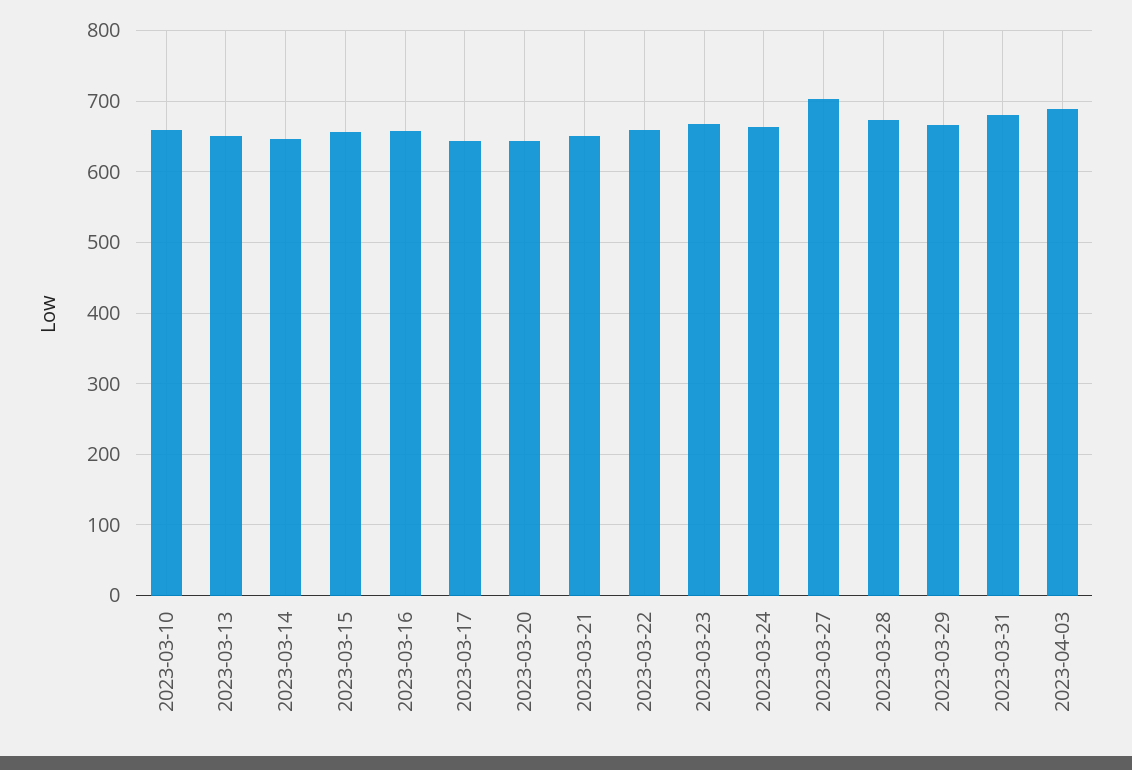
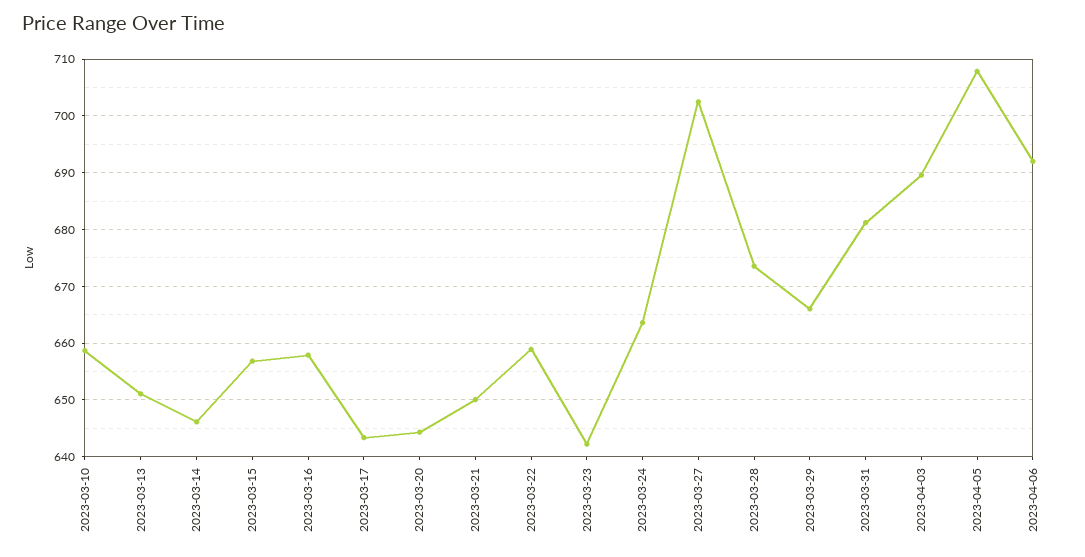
2023-03-23: 670 -> 642
2023-04-05: none -> 708
2023-04-06: none -> 692

